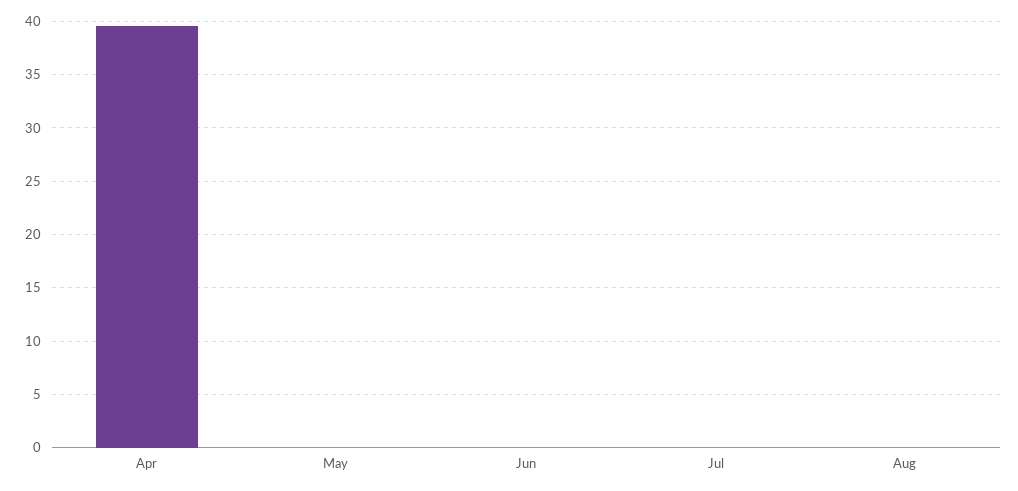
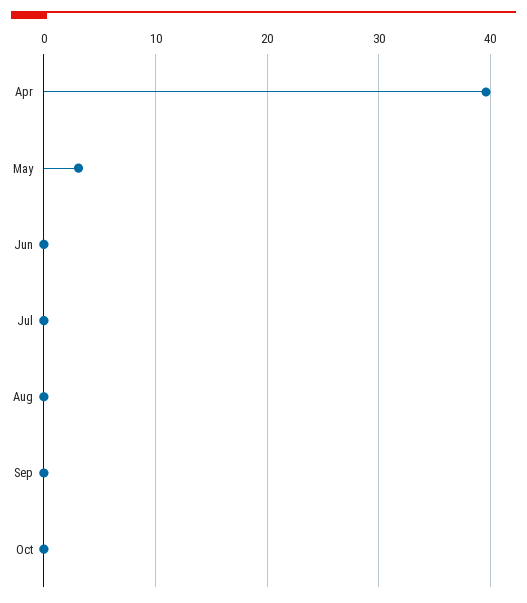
May: 0 -> 3
Sep: none -> 0
Oct: none -> 0

